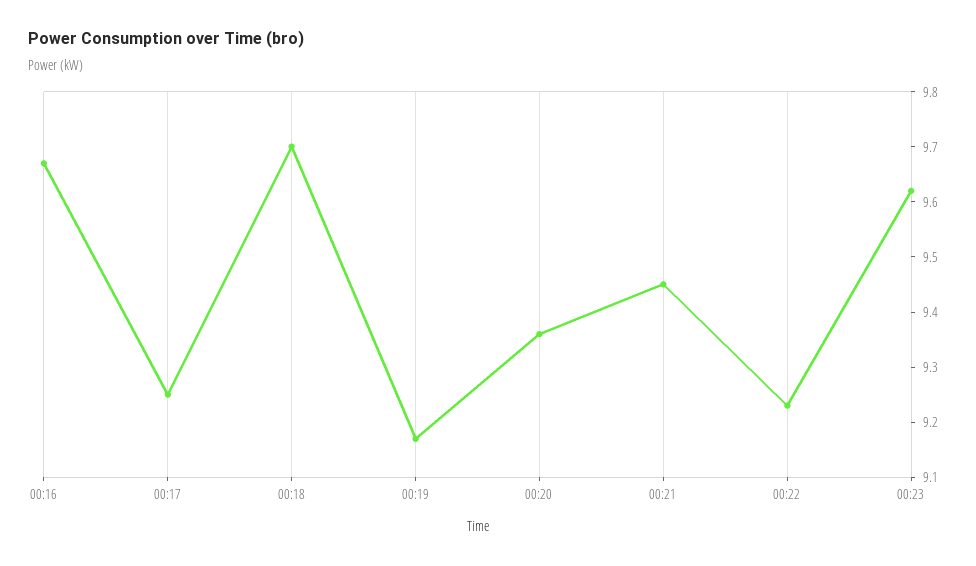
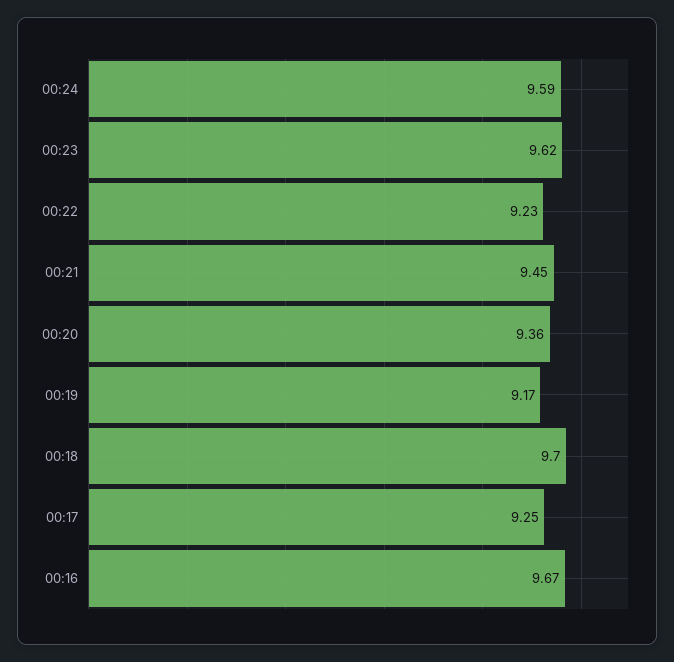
00:24: none -> 9.59

